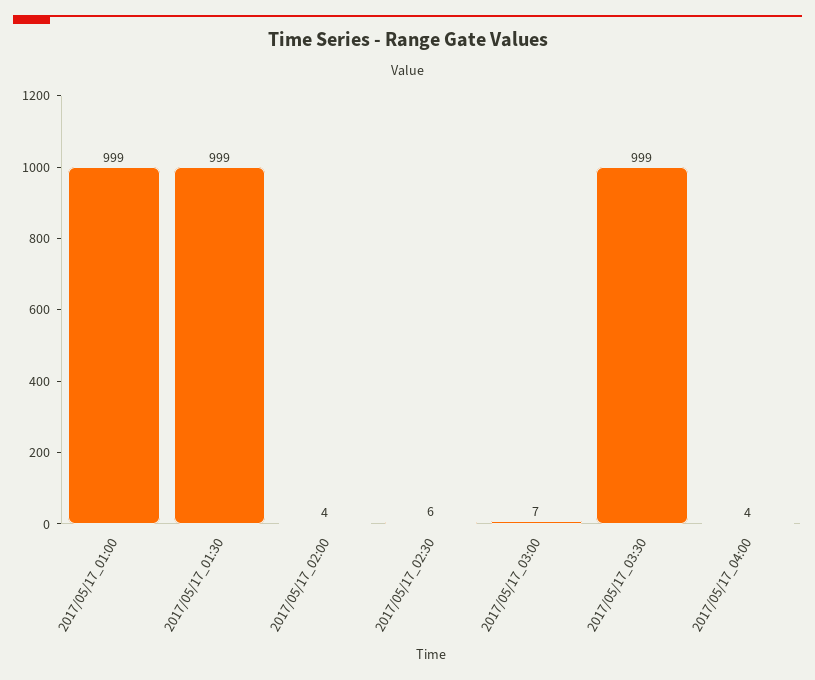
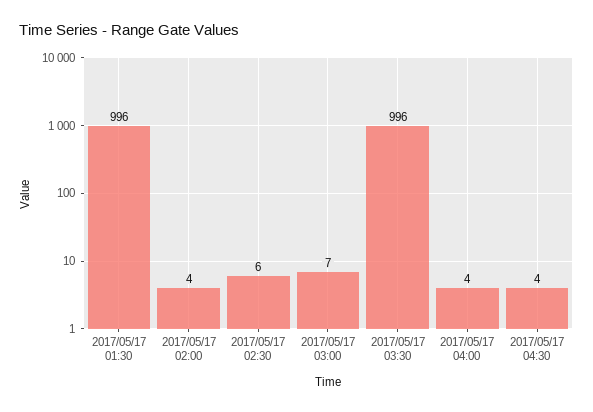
2017/05/17_01:00: 999 -> none
2017/05/17_01:30: 999 -> 996
2017/05/17_03:30: 999 -> 996
2017/05/17 04:30: none -> 4

